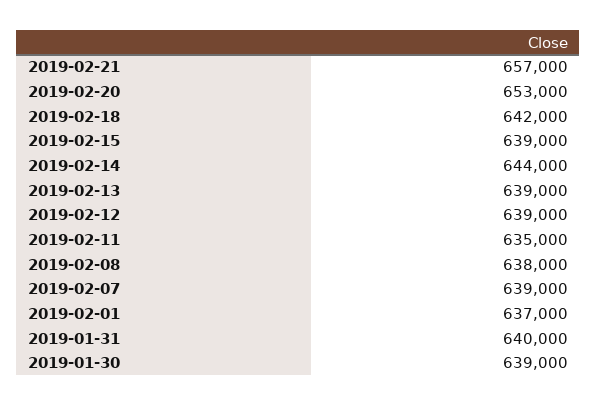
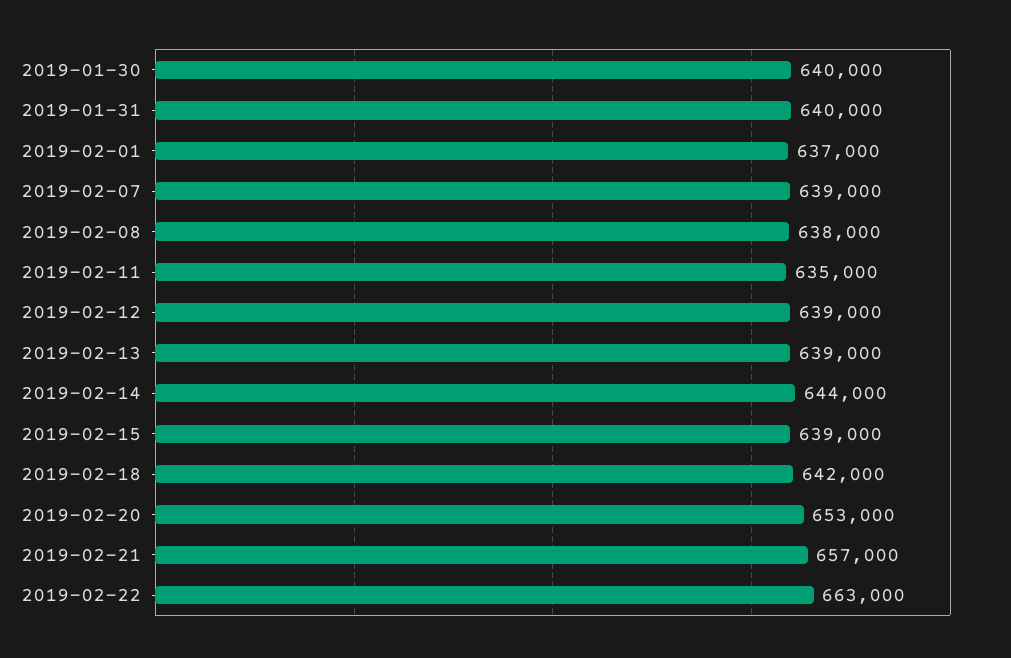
2019-01-30: 639000 -> 640000
2019-02-22: none -> 663000

